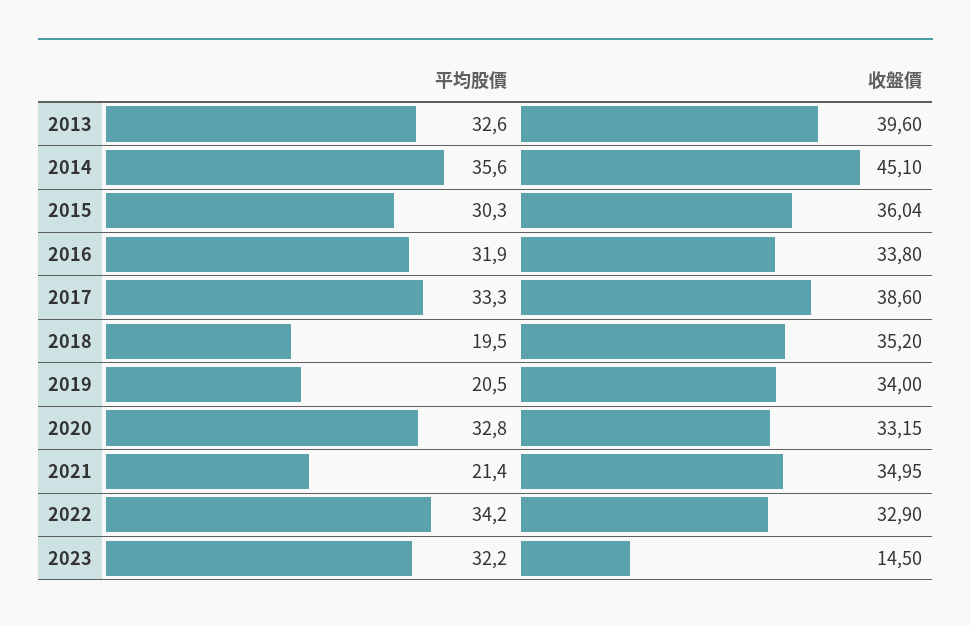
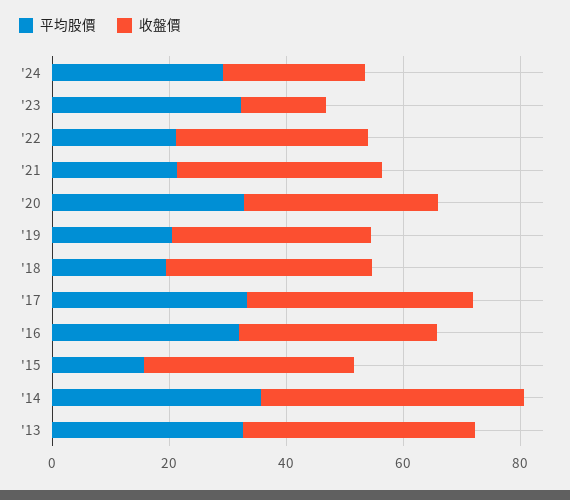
平均股價, 2015: 30.3 -> 15
平均股價, 2022: 34.2 -> 20
平均股價, '24: none -> 30
收盤價, '24: none -> 25

